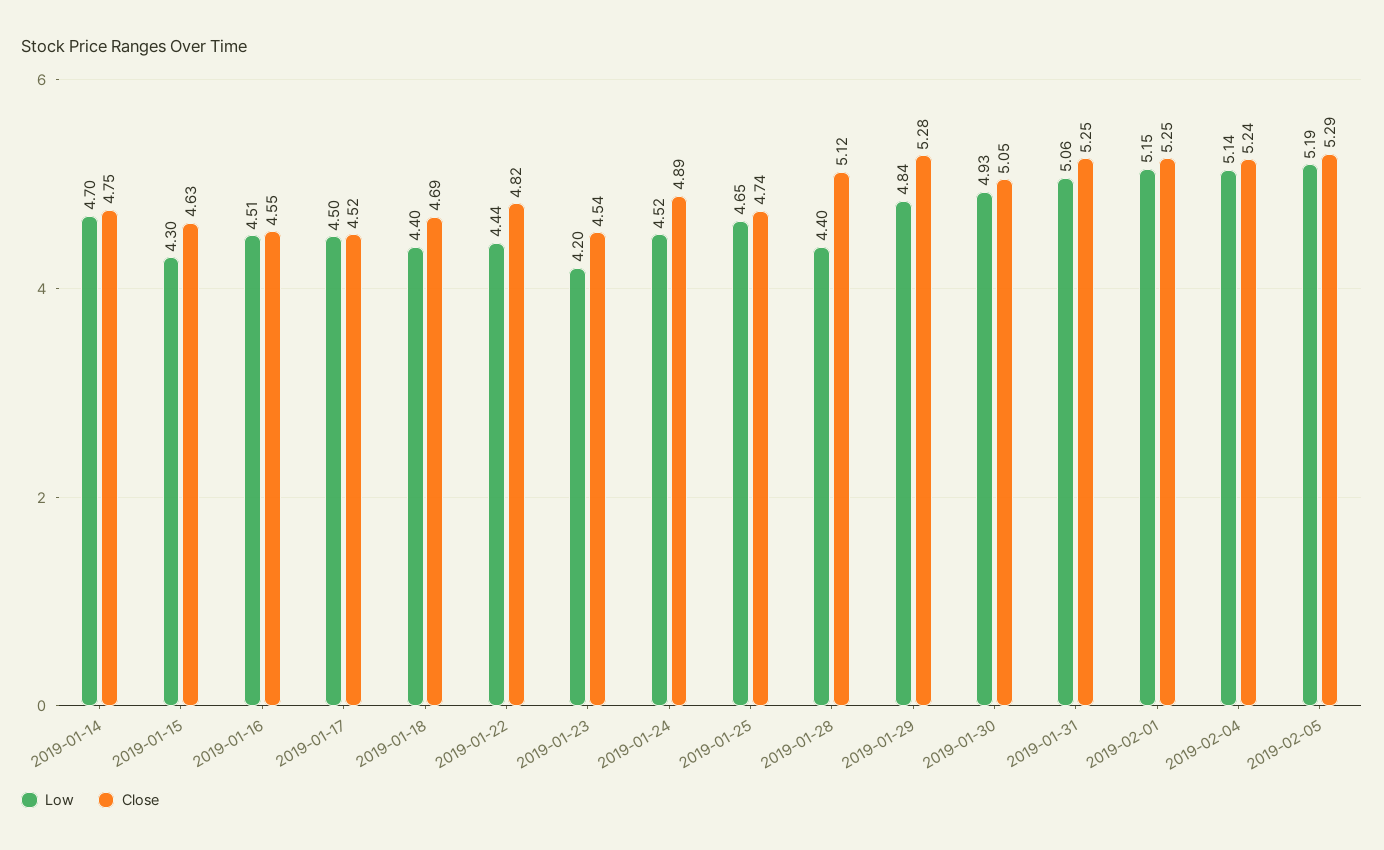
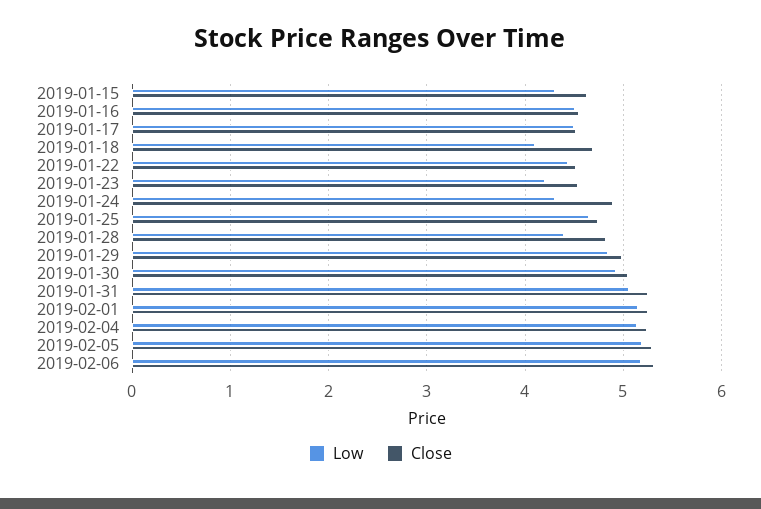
Low, 2019-01-14: 4.7 -> none
Close, 2019-01-14: 4.75 -> none
Low, 2019-01-18: 4.4 -> 4.1
Close, 2019-01-22: 4.82 -> 4.5
Low, 2019-01-24: 4.52 -> 4.3
Close, 2019-01-28: 5.12 -> 4.8
Close, 2019-01-29: 5.28 -> 5
Low, 2019-02-06: none -> 5.2
Close, 2019-02-06: none -> 5.3

